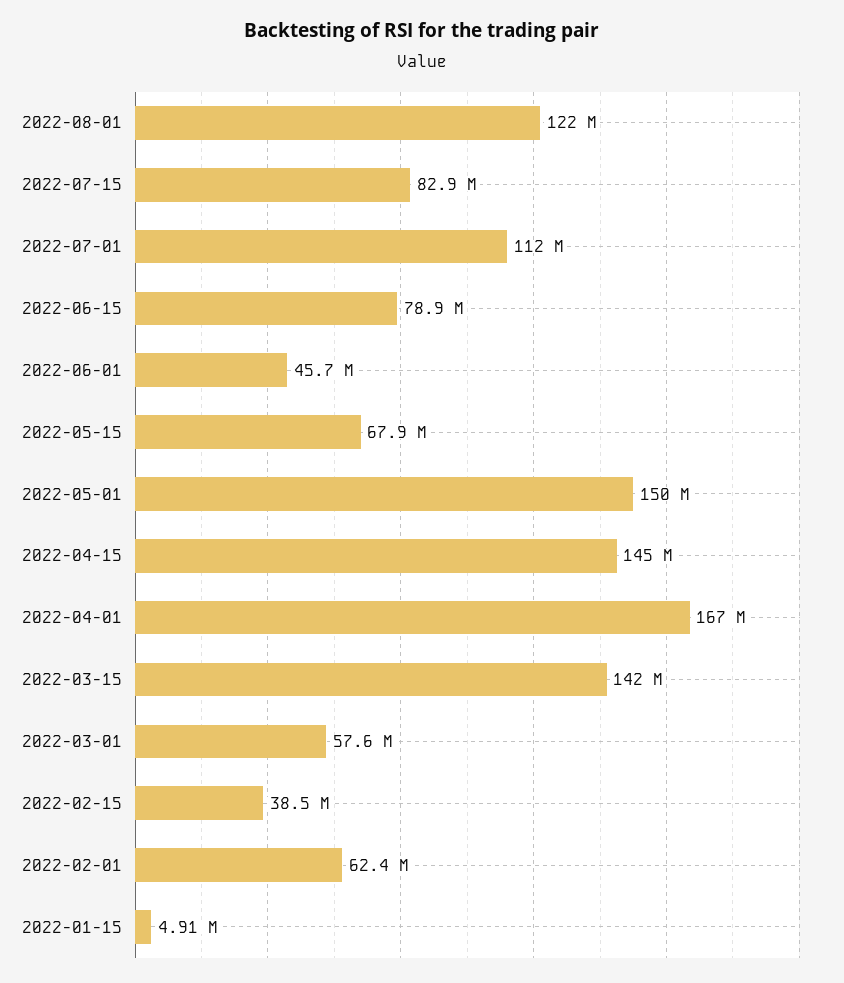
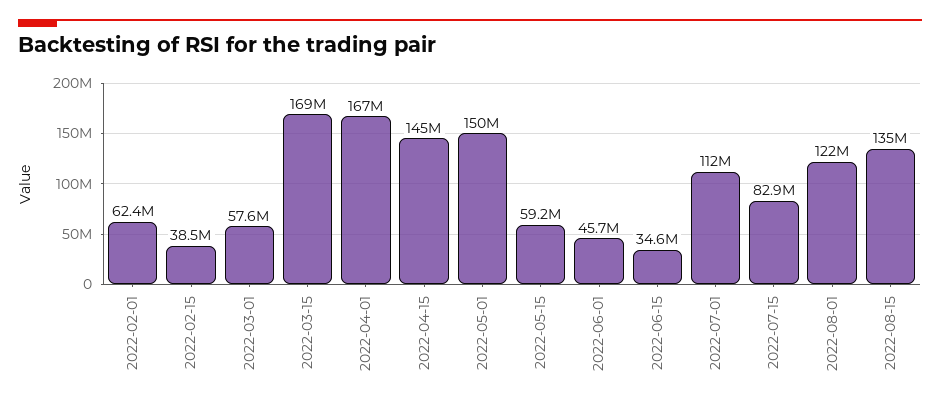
2022-06-15: 78900000 -> 34600000
2022-05-15: 67900000 -> 59200000
2022-03-15: 142000000 -> 169000000
2022-01-15: 4910000 -> none
2022-08-15: none -> 135000000

